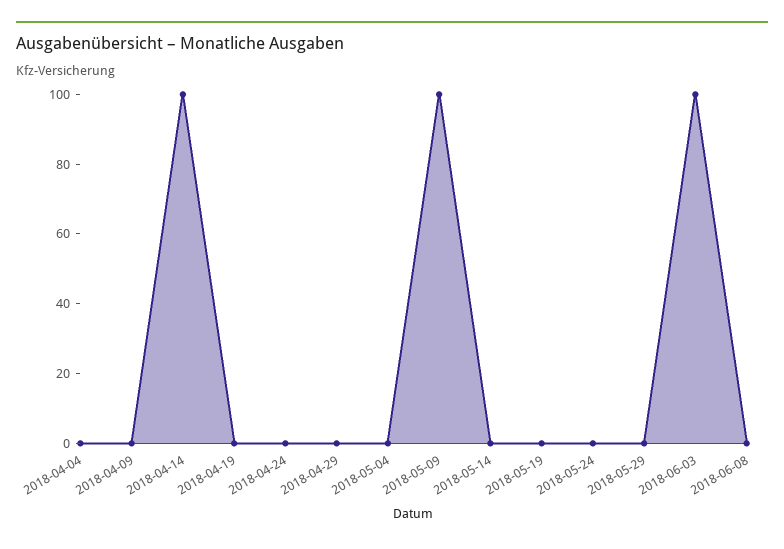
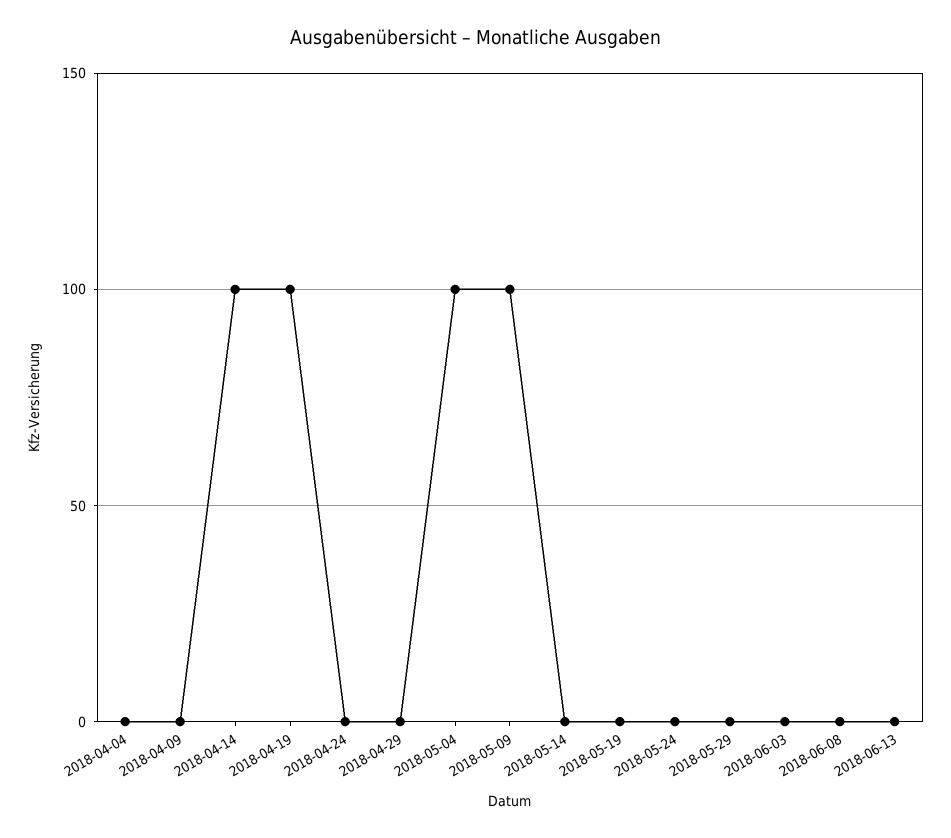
2018-04-19: 0 -> 100
2018-05-04: 0 -> 100
2018-06-03: 100 -> 0
2018-06-13: none -> 0

